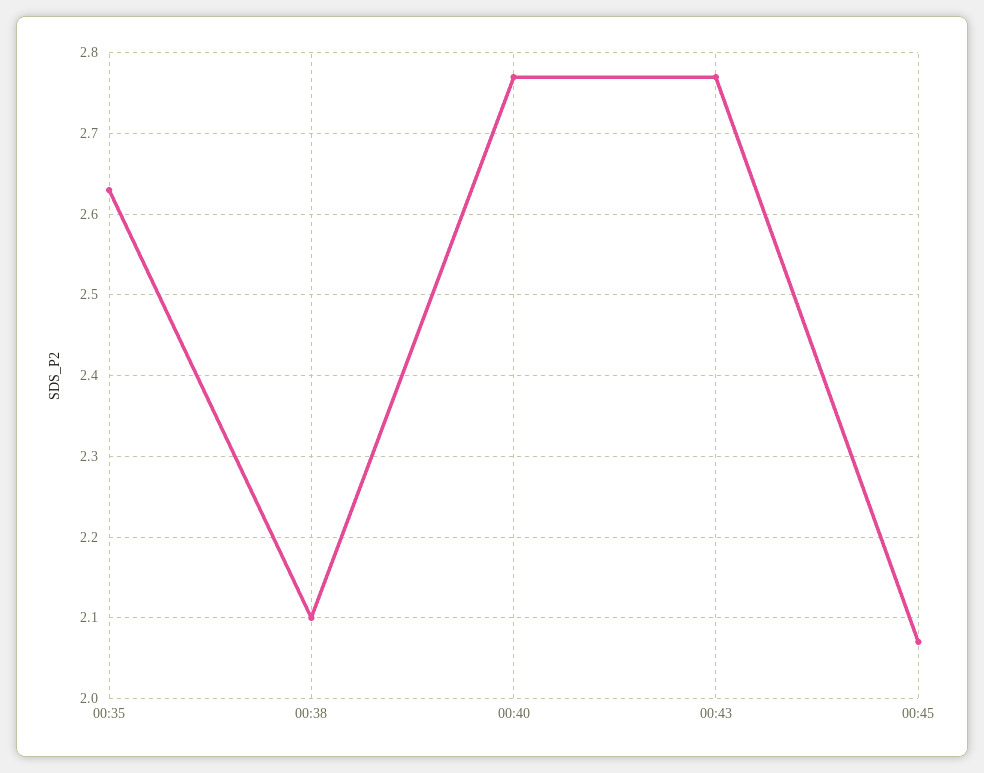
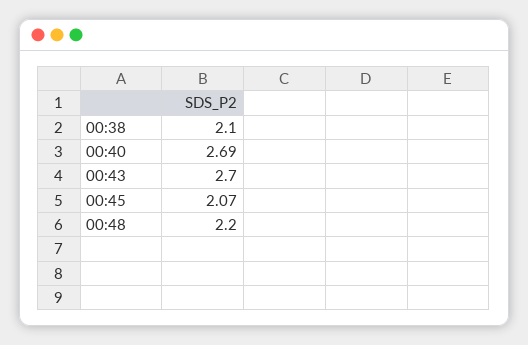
00:35: 2.63 -> none
00:40: 2.77 -> 2.69
00:43: 2.77 -> 2.7
00:48: none -> 2.2

